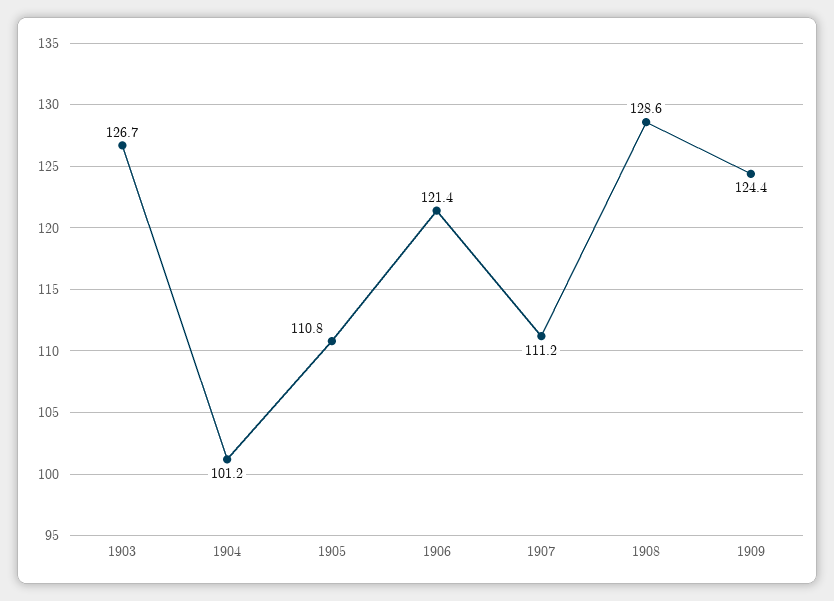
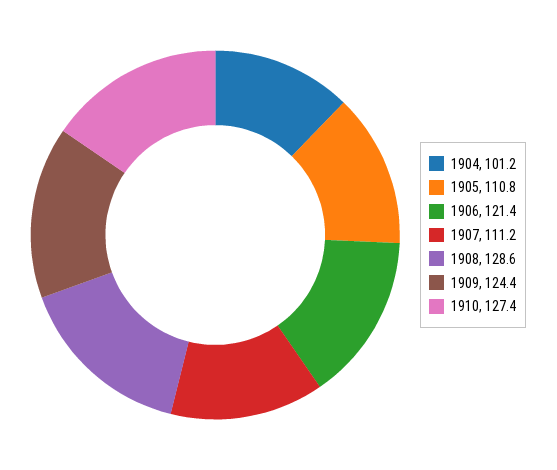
1903: 126.7 -> none
1910: none -> 127.4

